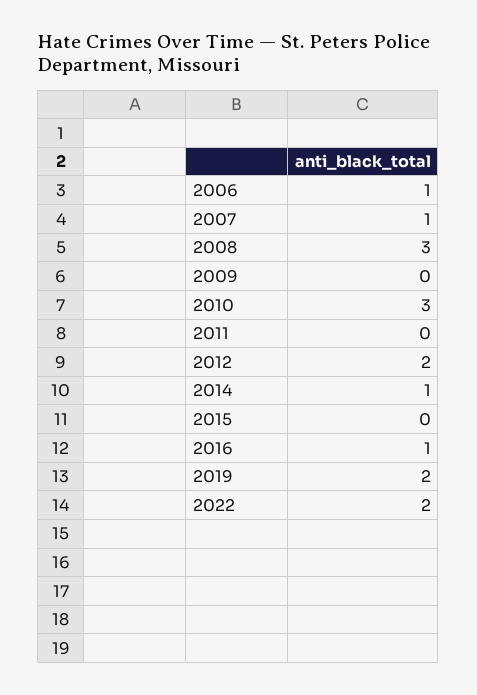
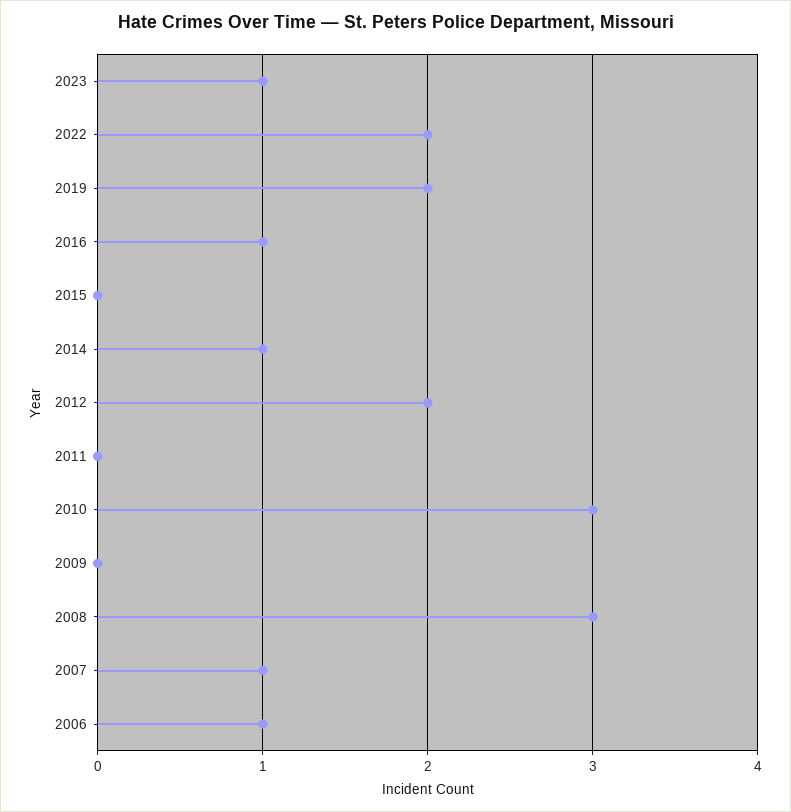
2023: none -> 1

